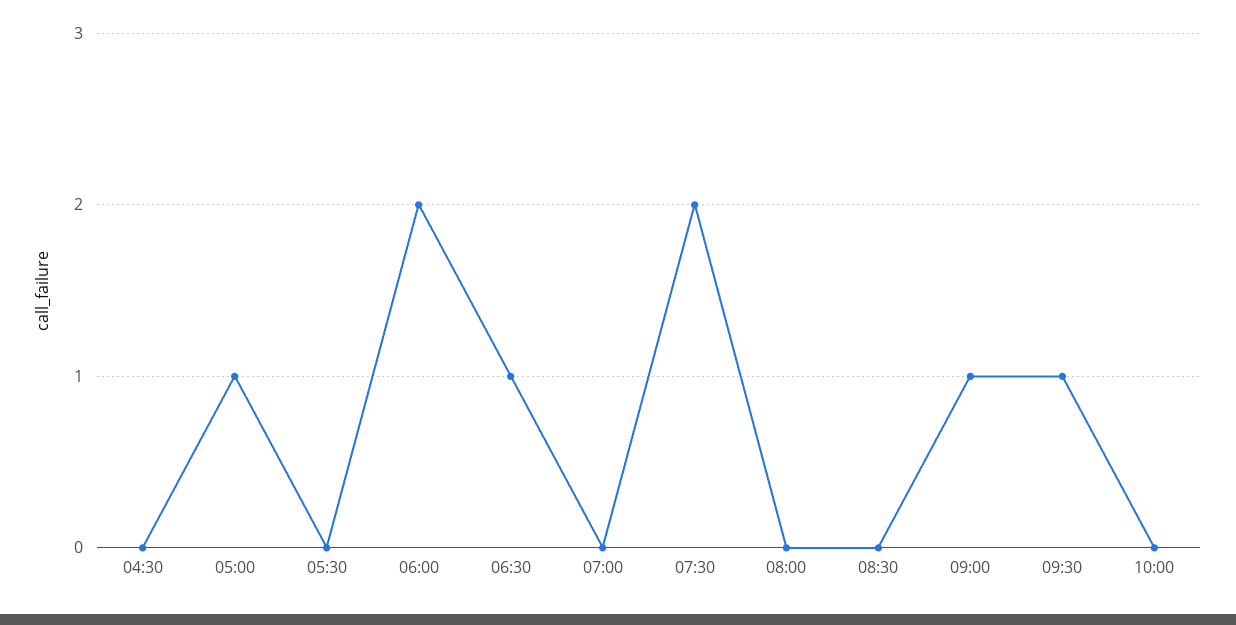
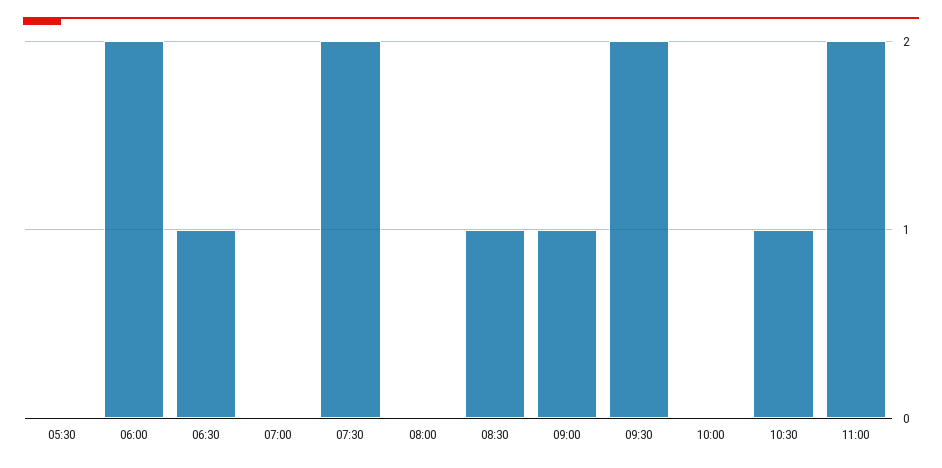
04:30: 0 -> none
05:00: 1 -> none
08:30: 0 -> 1
09:30: 1 -> 2
10:30: none -> 1
11:00: none -> 2

